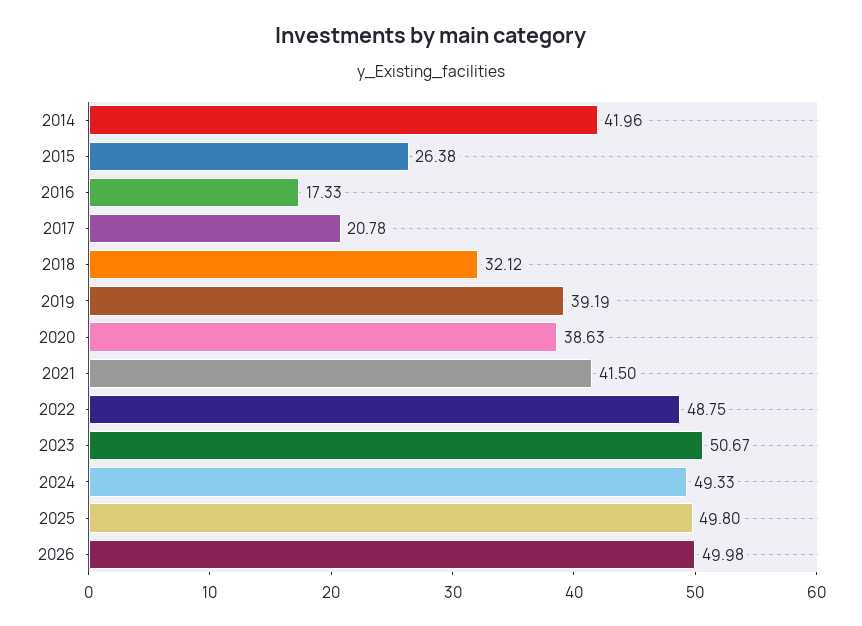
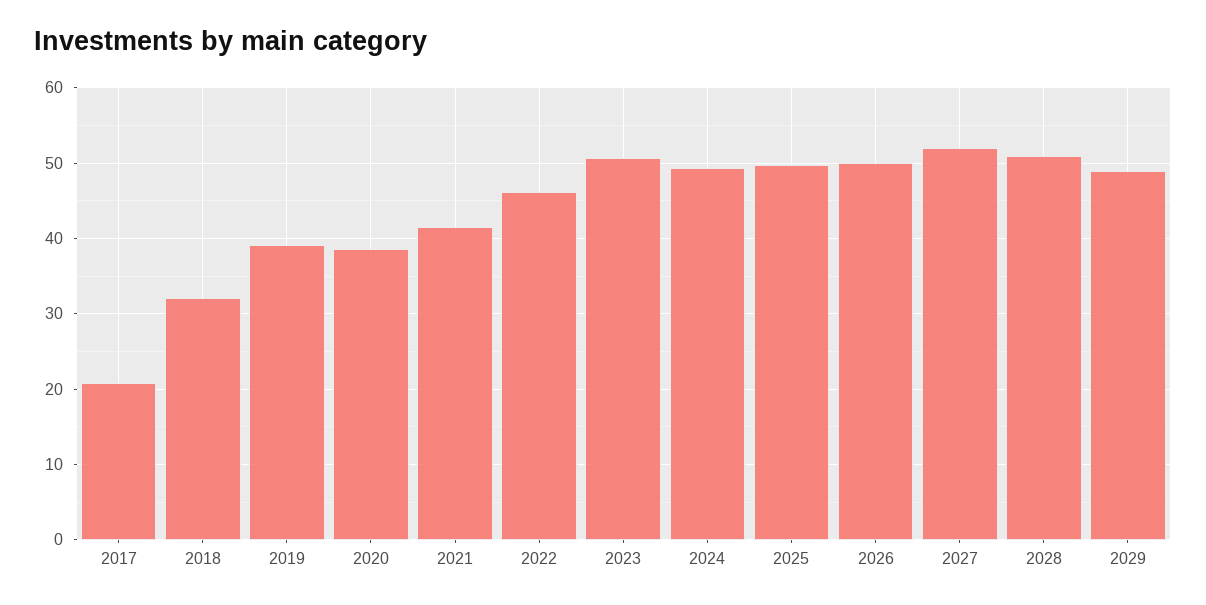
2014: 41.96 -> none
2015: 26.38 -> none
2016: 17.33 -> none
2022: 48.75 -> 46
2027: none -> 52
2028: none -> 51
2029: none -> 49

